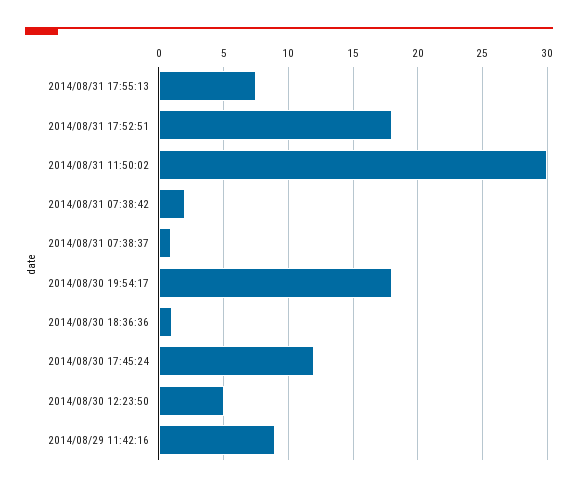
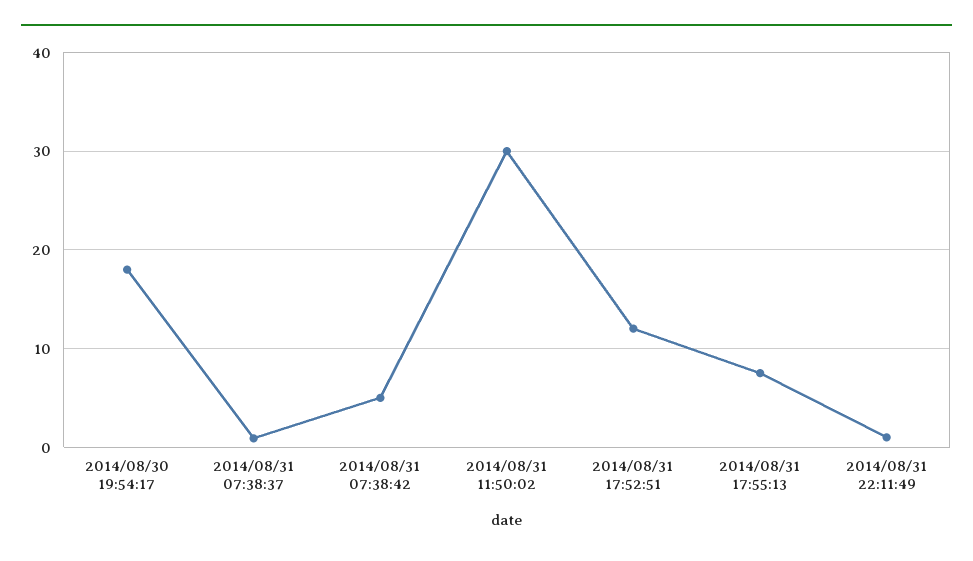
2014/08/31 17:52:51: 18 -> 12
2014/08/31 07:38:42: 2 -> 5
2014/08/30 18:36:36: 1 -> none
2014/08/30 17:45:24: 12 -> none
2014/08/30 12:23:50: 5 -> none
2014/08/29 11:42:16: 9 -> none
2014/08/31 22:11:49: none -> 1

